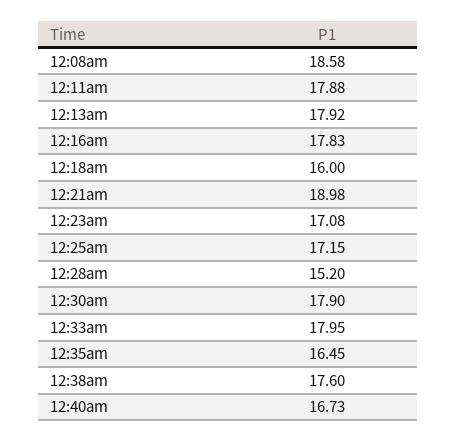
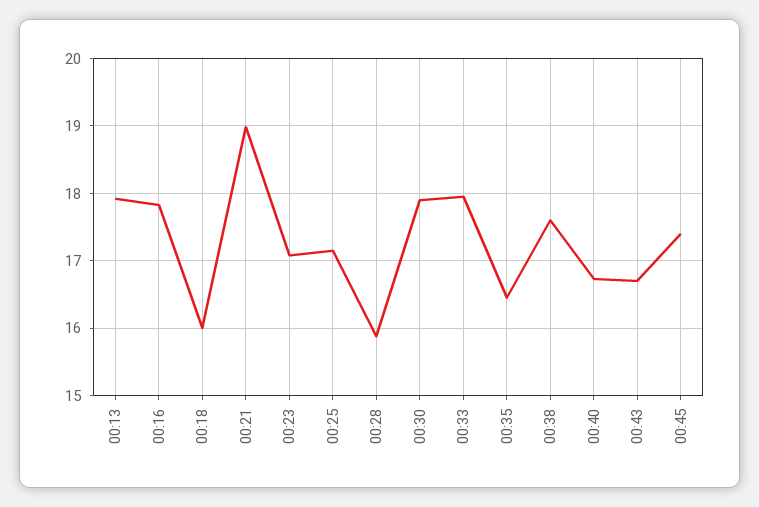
12:08am: 18.58 -> none
12:11am: 17.88 -> none
12:28am: 15.2 -> 15.9
00:43: none -> 16.7
00:45: none -> 17.4

